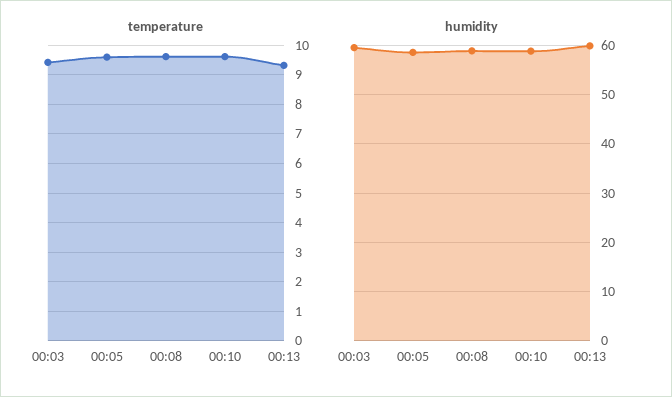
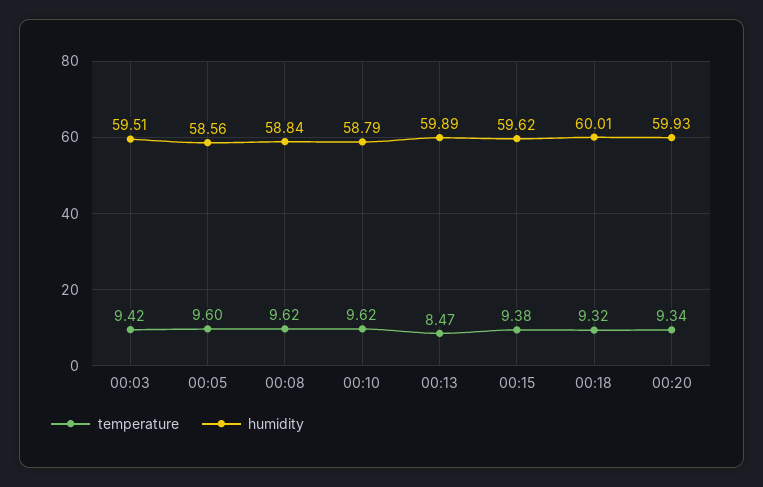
temperature, 00:13: 9.25 -> 8.47
temperature, 00:15: none -> 9.38
humidity, 00:15: none -> 59.62
temperature, 00:18: none -> 9.32
humidity, 00:18: none -> 60.01
temperature, 00:20: none -> 9.34
humidity, 00:20: none -> 59.93

